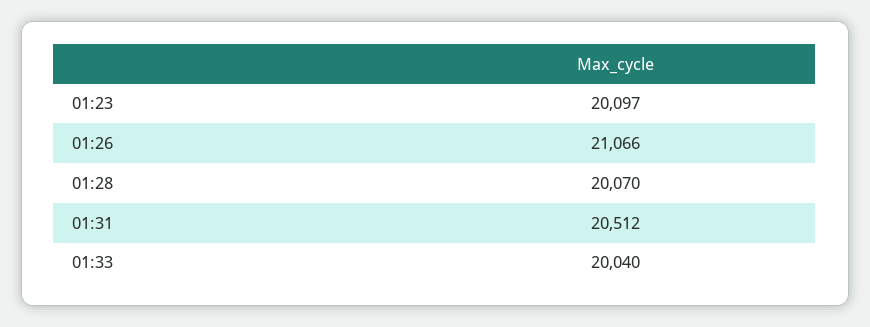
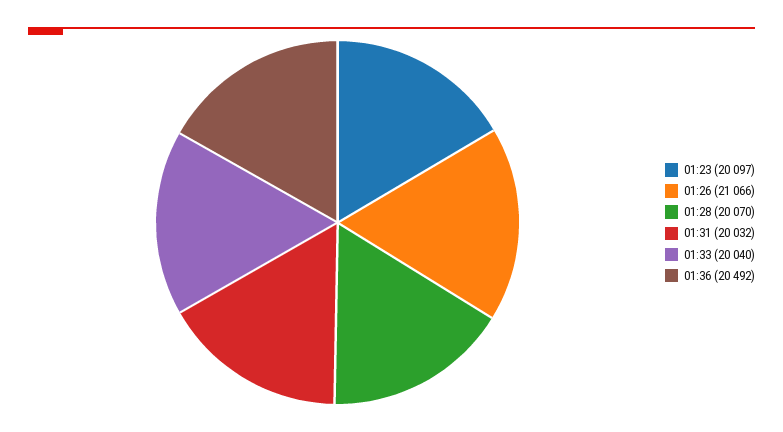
01:31: 20512 -> 20032
01:36: none -> 20492

